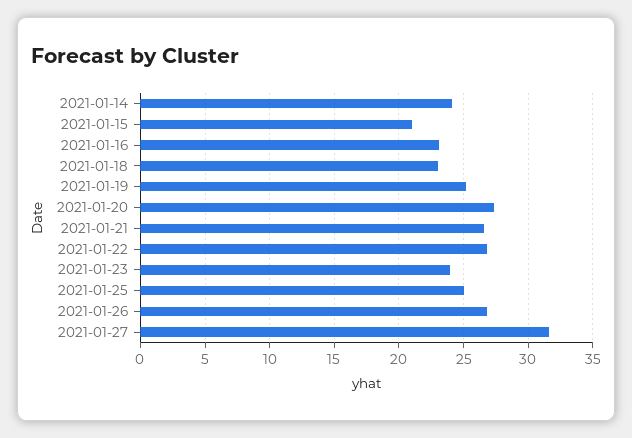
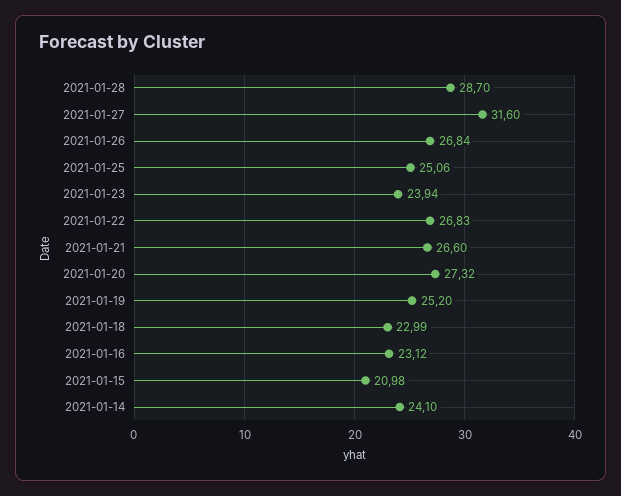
2021-01-28: none -> 28.7

